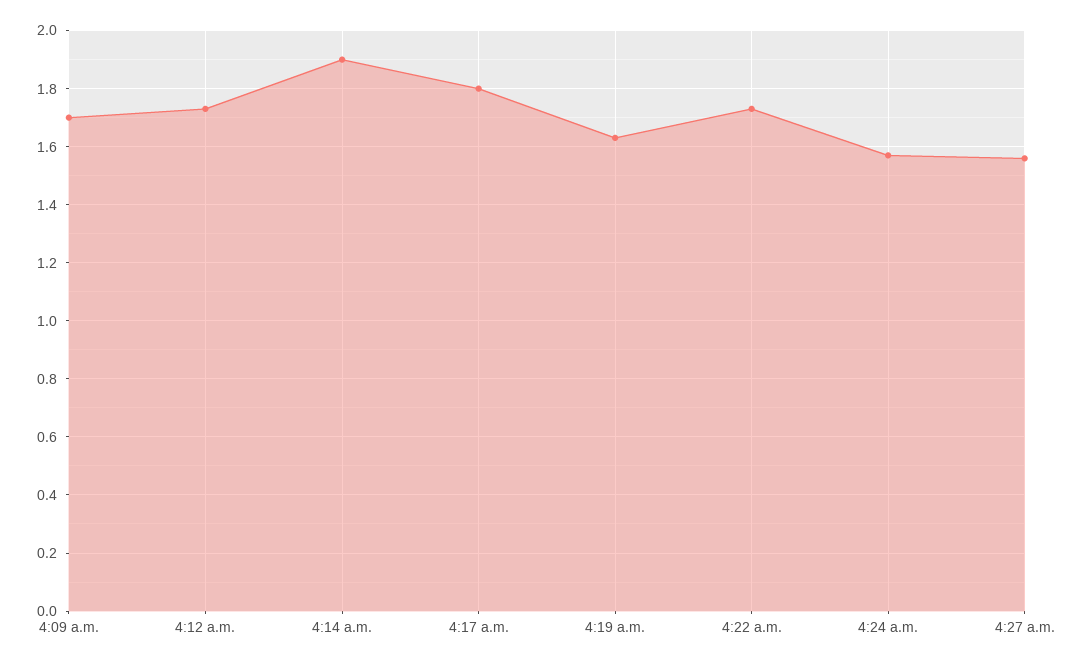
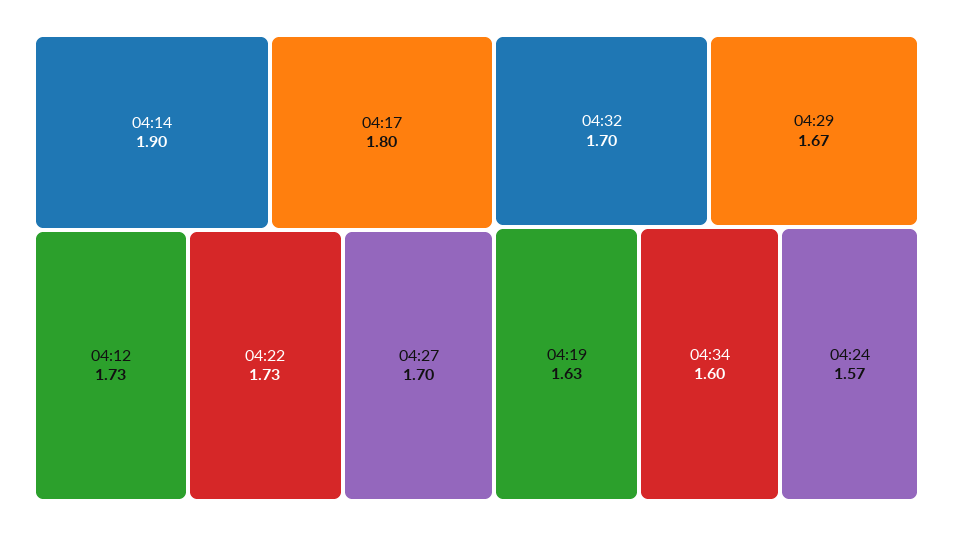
4:09 a.m.: 1.7 -> none
4:27 a.m.: 1.55 -> 1.7
04:32: none -> 1.7
04:29: none -> 1.67
04:34: none -> 1.6

